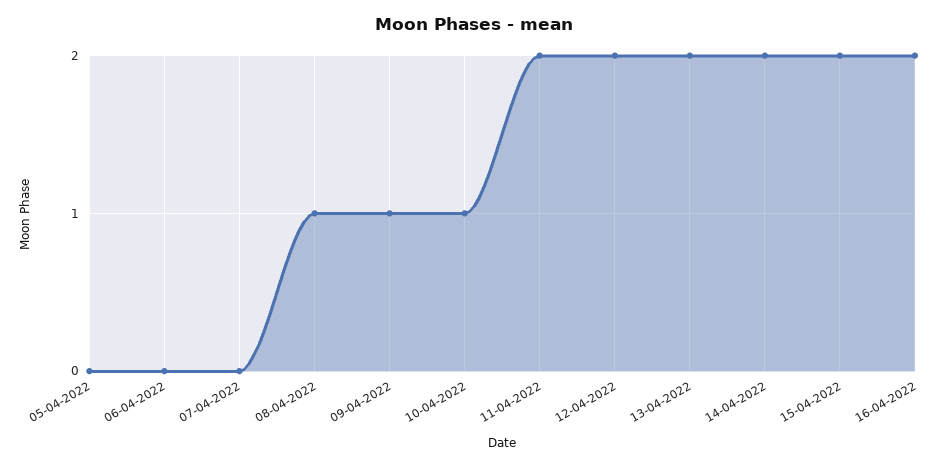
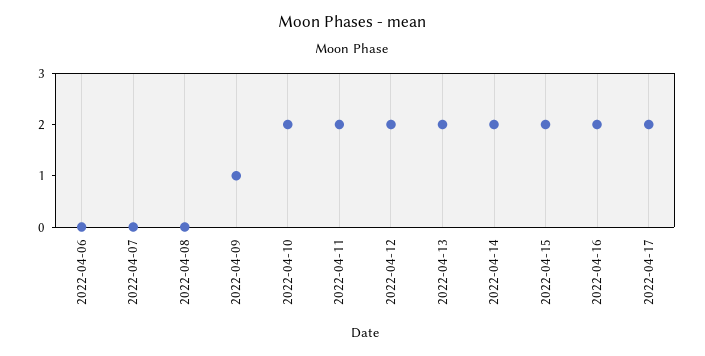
05-04-2022: 0 -> none
08-04-2022: 1 -> 0
10-04-2022: 1 -> 2
2022-04-17: none -> 2

